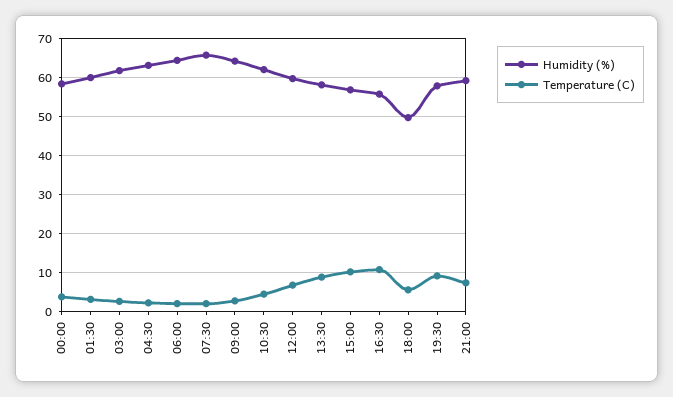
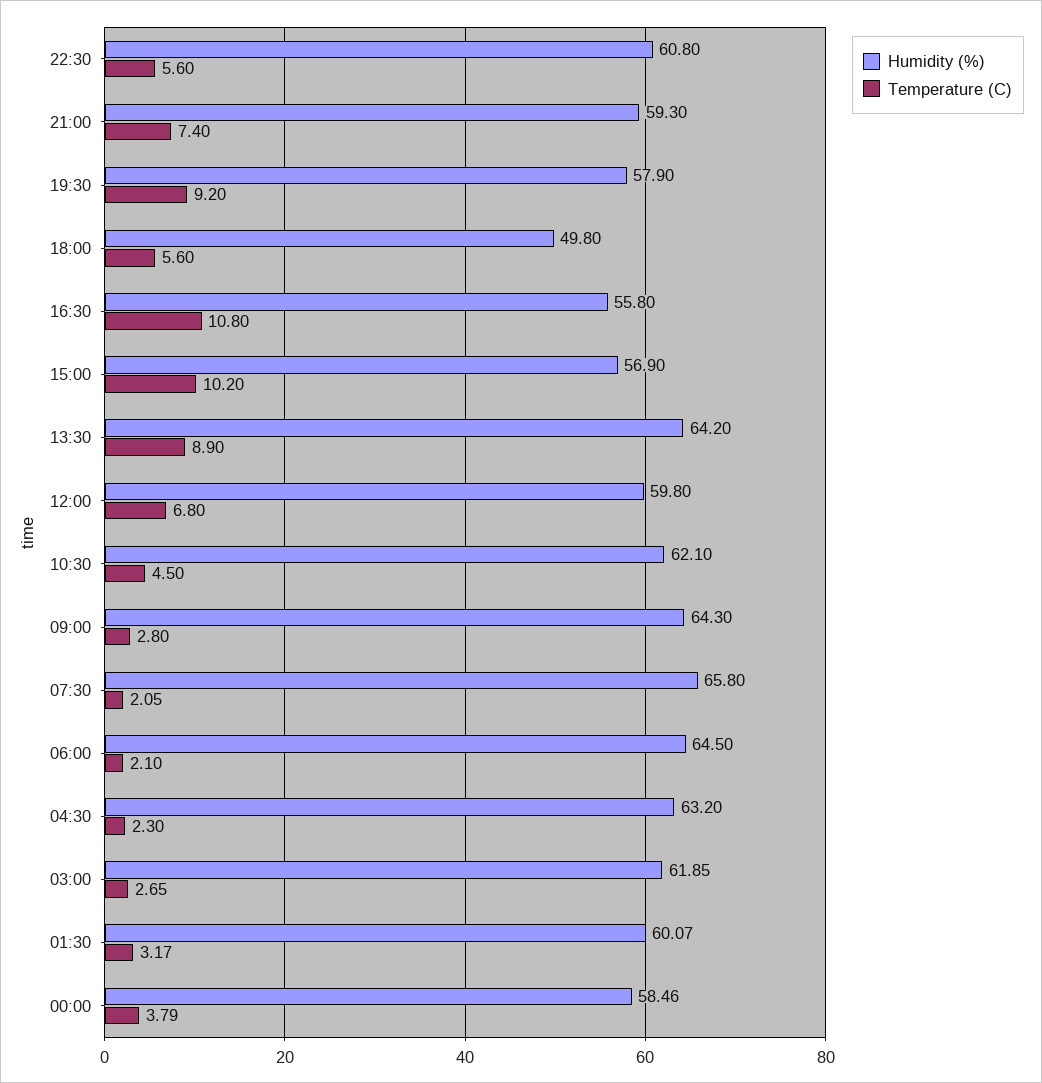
Humidity (%), 13:30: 58 -> 64.2
Humidity (%), 22:30: none -> 60.8
Temperature (C), 22:30: none -> 5.6

